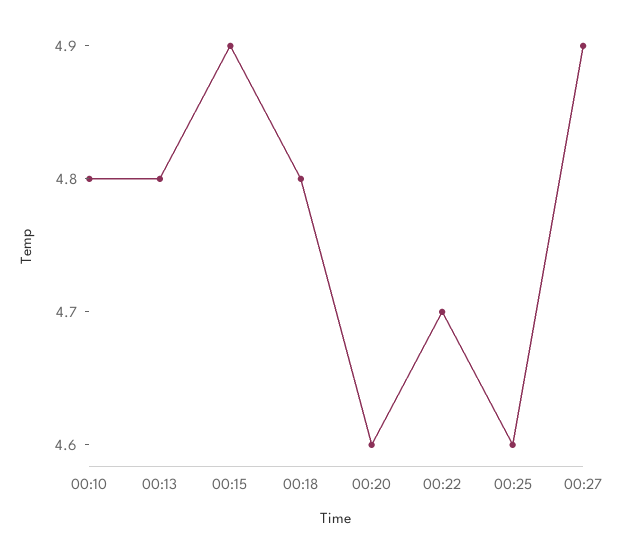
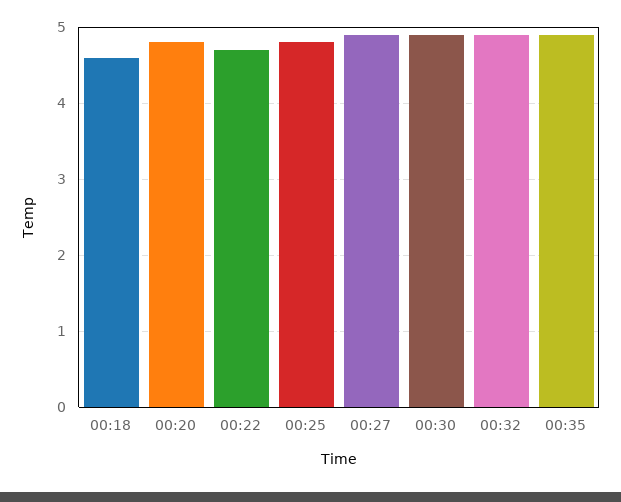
00:10: 4.8 -> none
00:13: 4.8 -> none
00:15: 4.9 -> none
00:18: 4.8 -> 4.6
00:20: 4.6 -> 4.8
00:25: 4.6 -> 4.8
00:30: none -> 4.9
00:32: none -> 4.9
00:35: none -> 4.9

